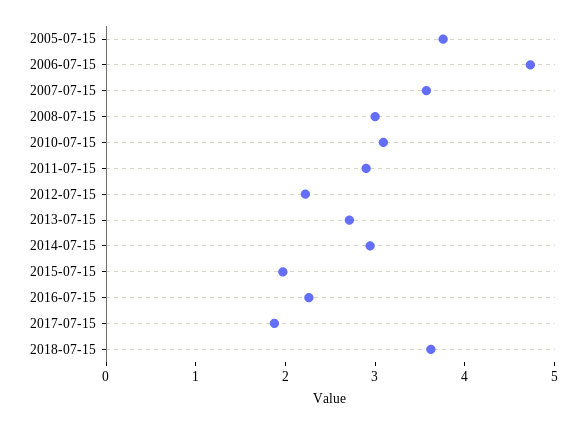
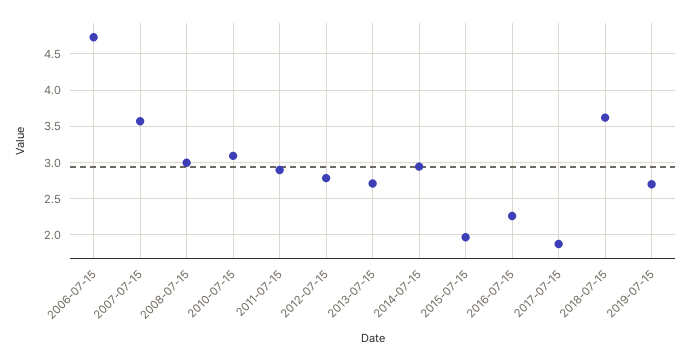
2005-07-15: 3.8 -> none
2012-07-15: 2.2 -> 2.8
2019-07-15: none -> 2.7

